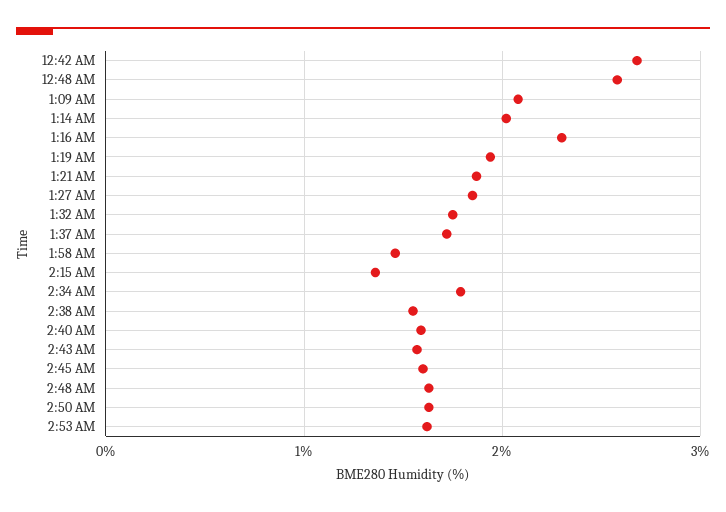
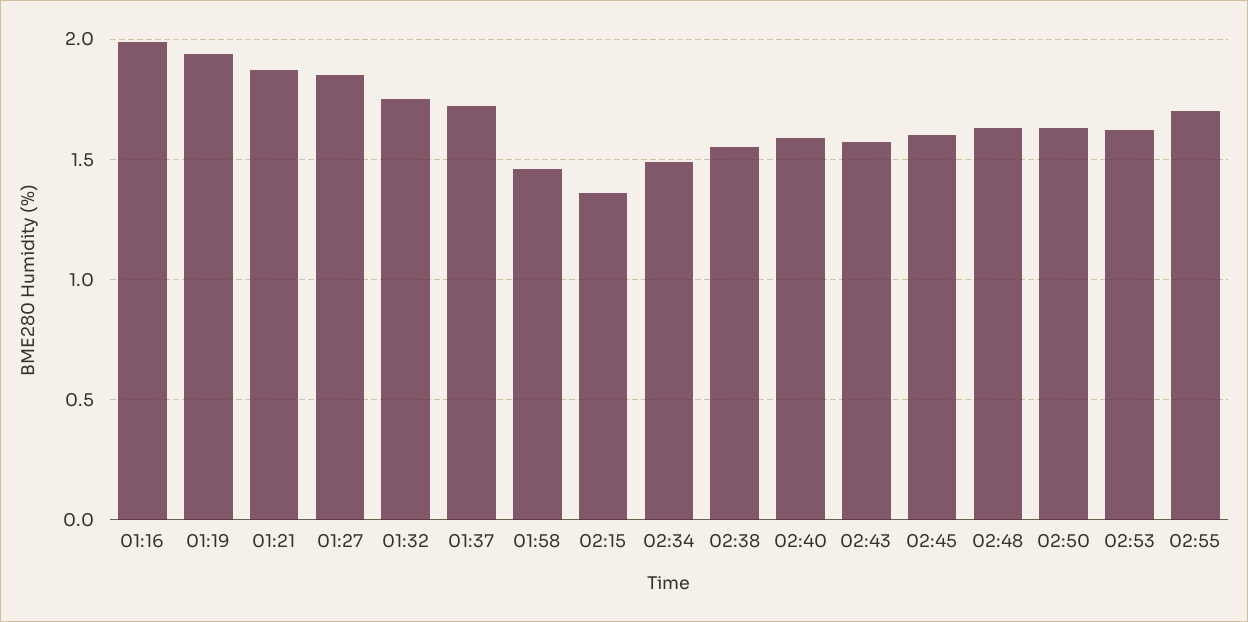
12:42 AM: 2.7 -> none
12:48 AM: 2.6 -> none
1:09 AM: 2.1 -> none
1:14 AM: 2 -> none
1:16 AM: 2.3 -> 2
2:34 AM: 1.8 -> 1.5
02:55: none -> 1.7

